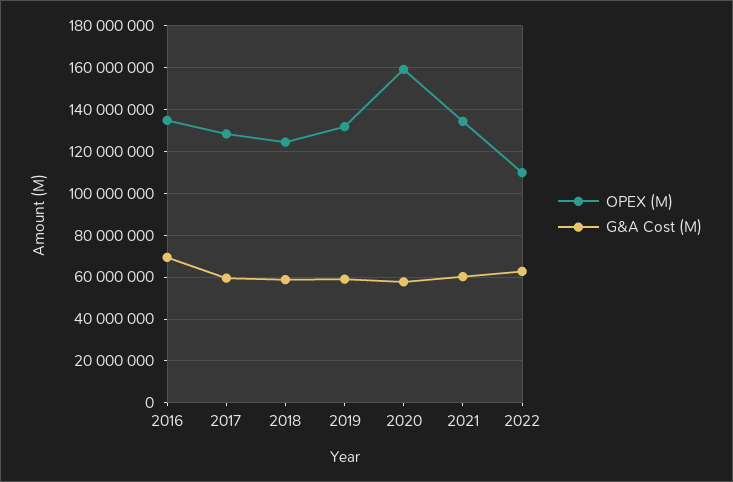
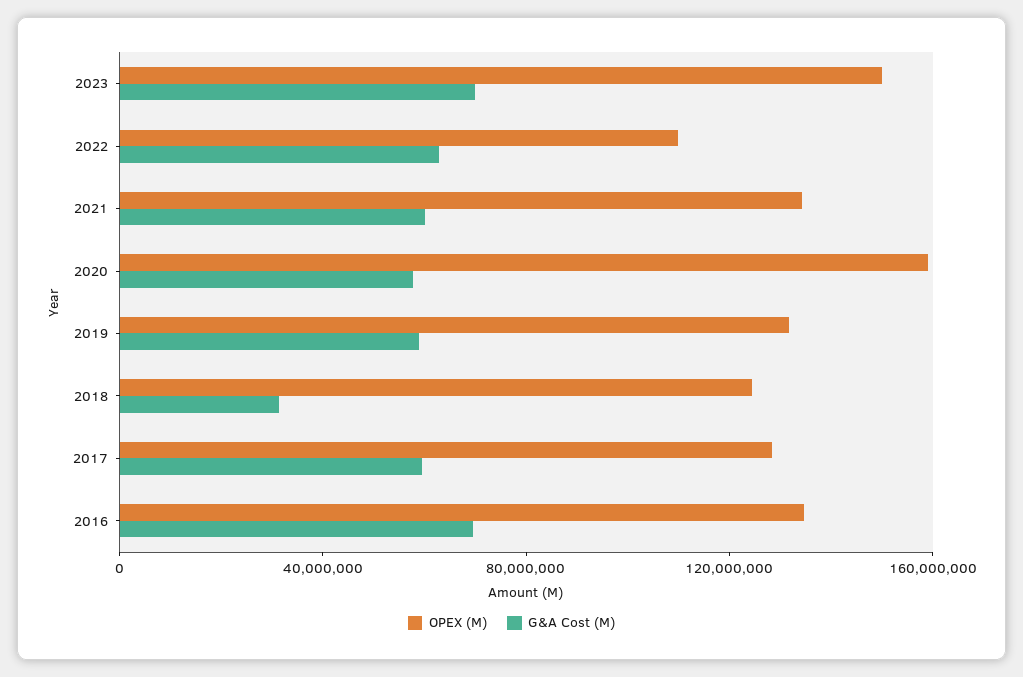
G&A Cost (M), 2018: 60000000 -> 30000000
OPEX (M), 2023: none -> 150000000
G&A Cost (M), 2023: none -> 70000000

